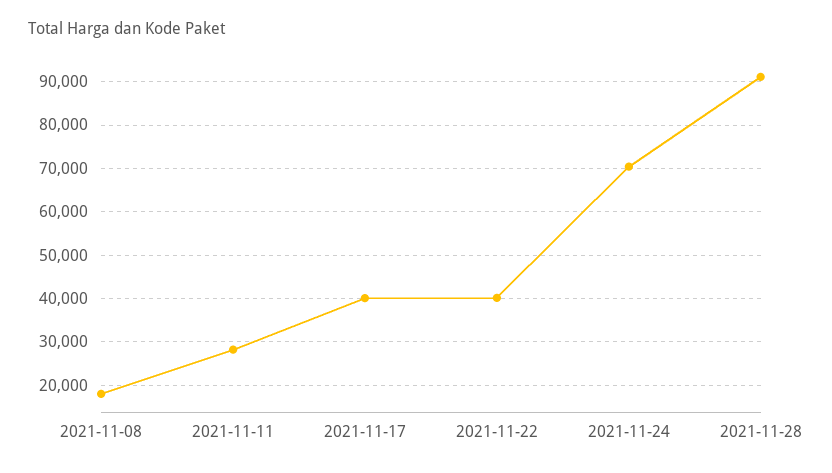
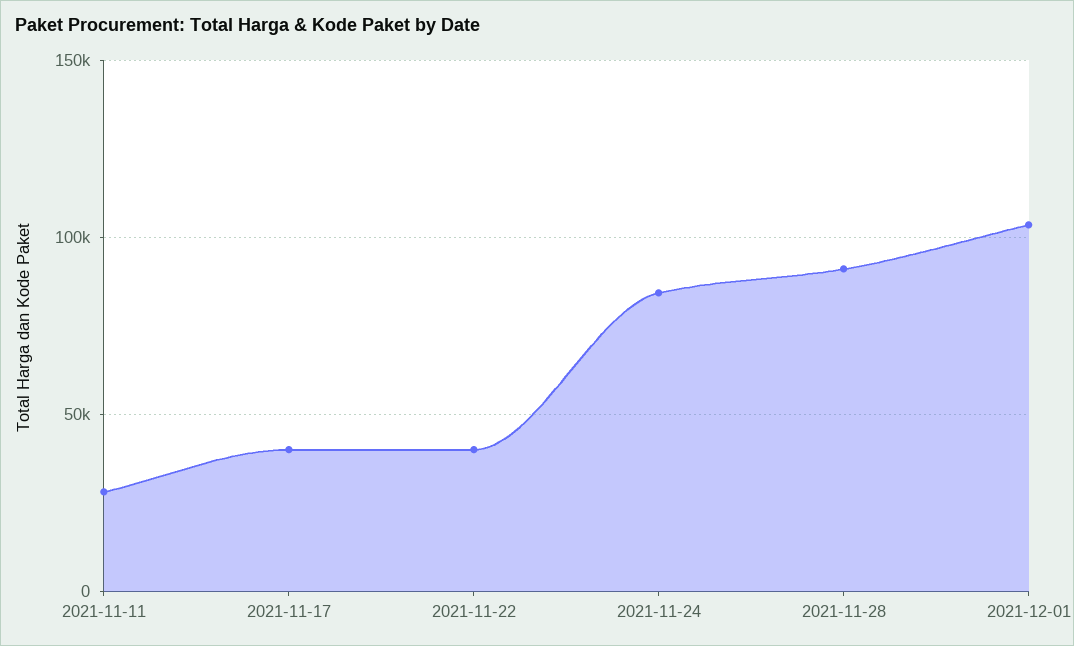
2021-11-08: 18000 -> none
2021-11-24: 70000 -> 85000
2021-12-01: none -> 105000

